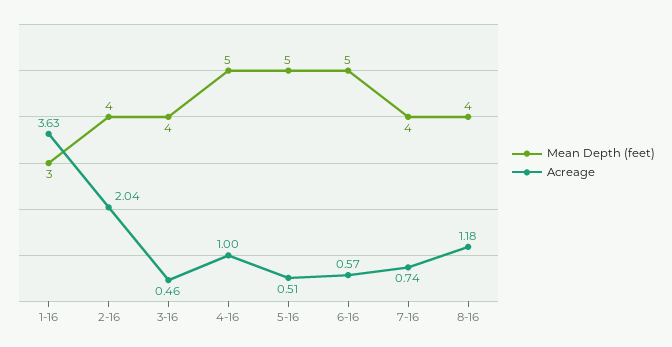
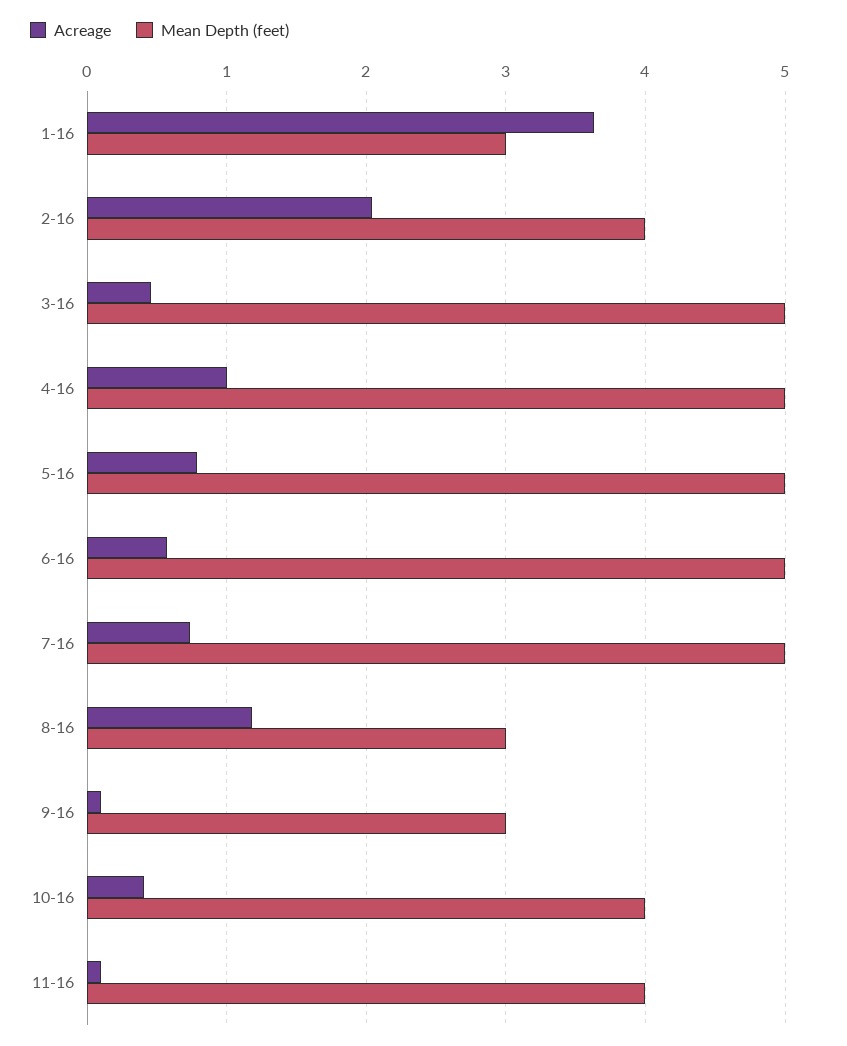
Mean Depth (feet), 3-16: 4 -> 5
Acreage, 5-16: 0.51 -> 0.8
Mean Depth (feet), 7-16: 4 -> 5
Mean Depth (feet), 8-16: 4 -> 3
Acreage, 9-16: none -> 0.1
Mean Depth (feet), 9-16: none -> 3
Acreage, 10-16: none -> 0.4
Mean Depth (feet), 10-16: none -> 4
Acreage, 11-16: none -> 0.1
Mean Depth (feet), 11-16: none -> 4

